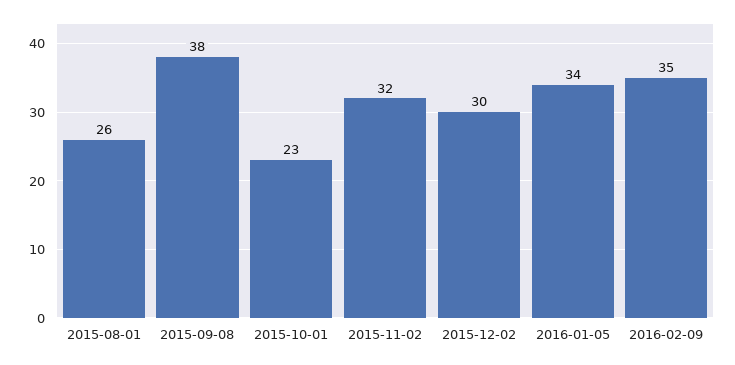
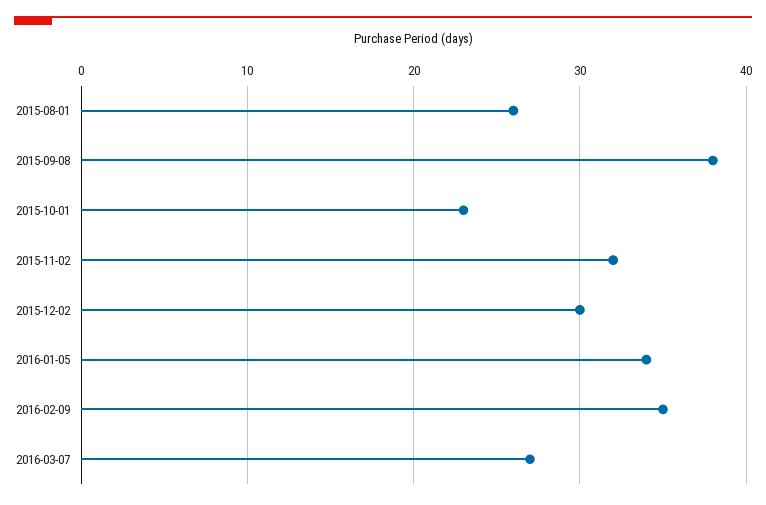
2016-03-07: none -> 27

